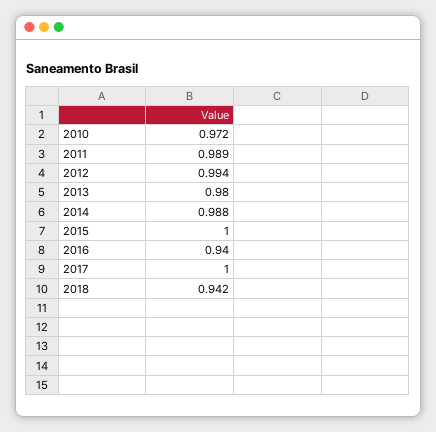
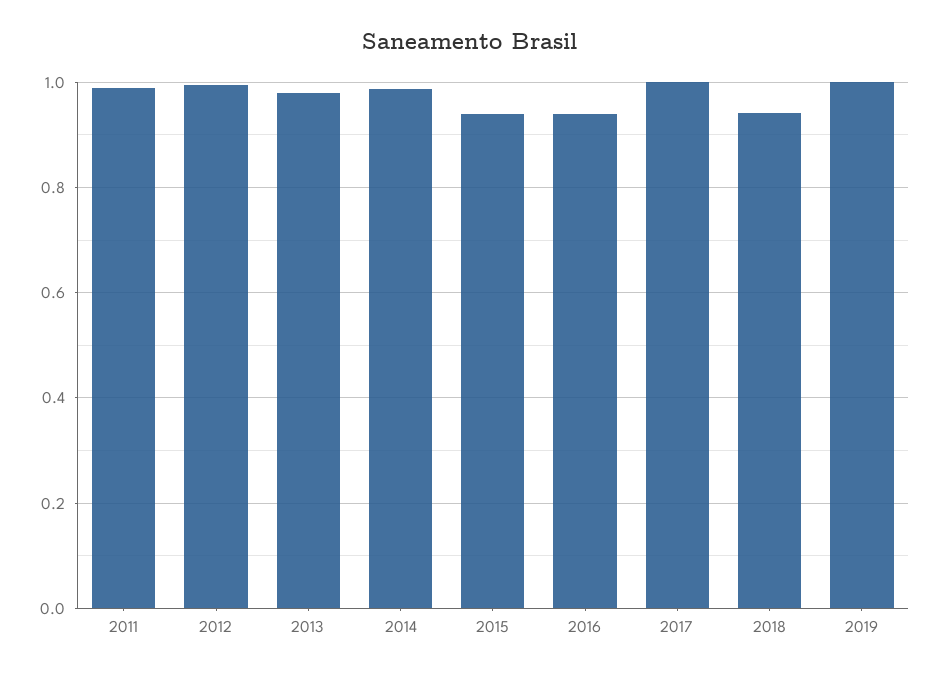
2010: 0.972 -> none
2015: 1 -> 0.94
2019: none -> 1

